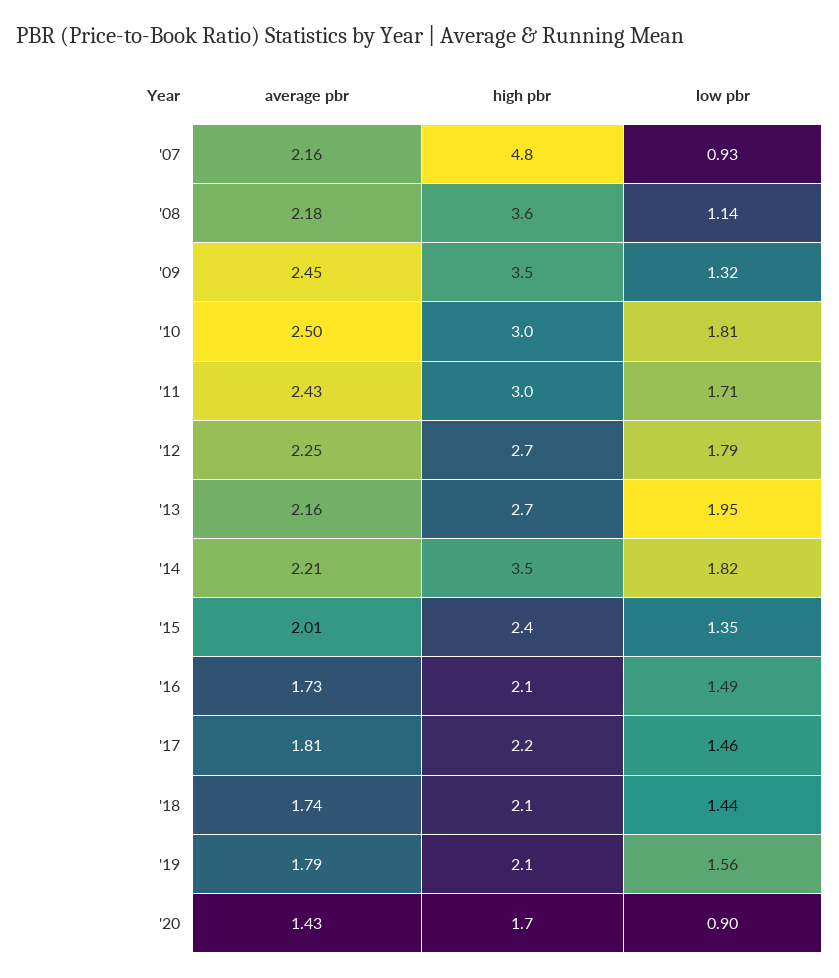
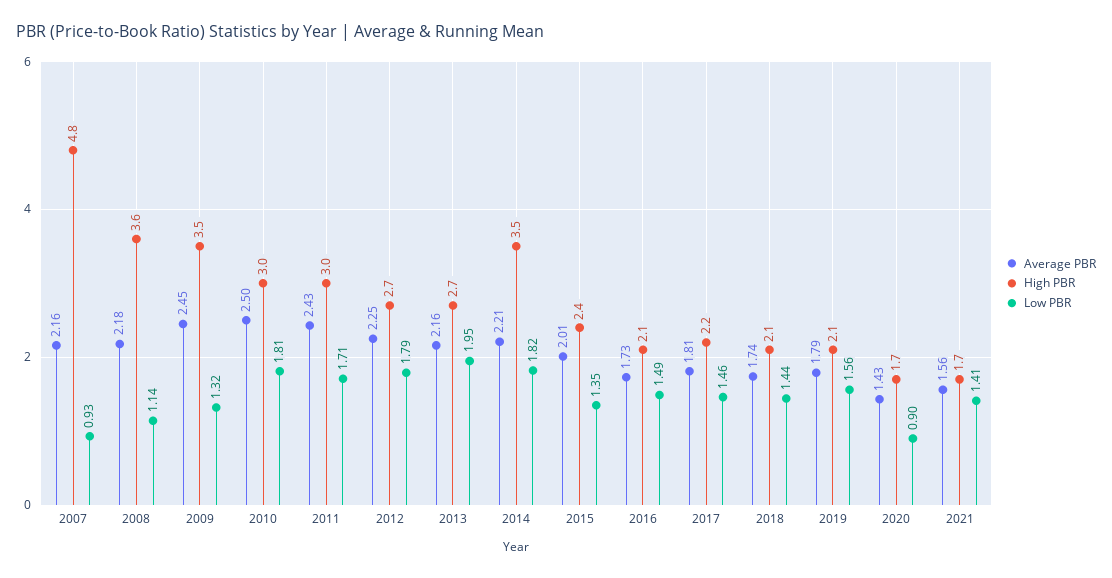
average pbr, 2021: none -> 1.56
high pbr, 2021: none -> 1.7
low pbr, 2021: none -> 1.41

